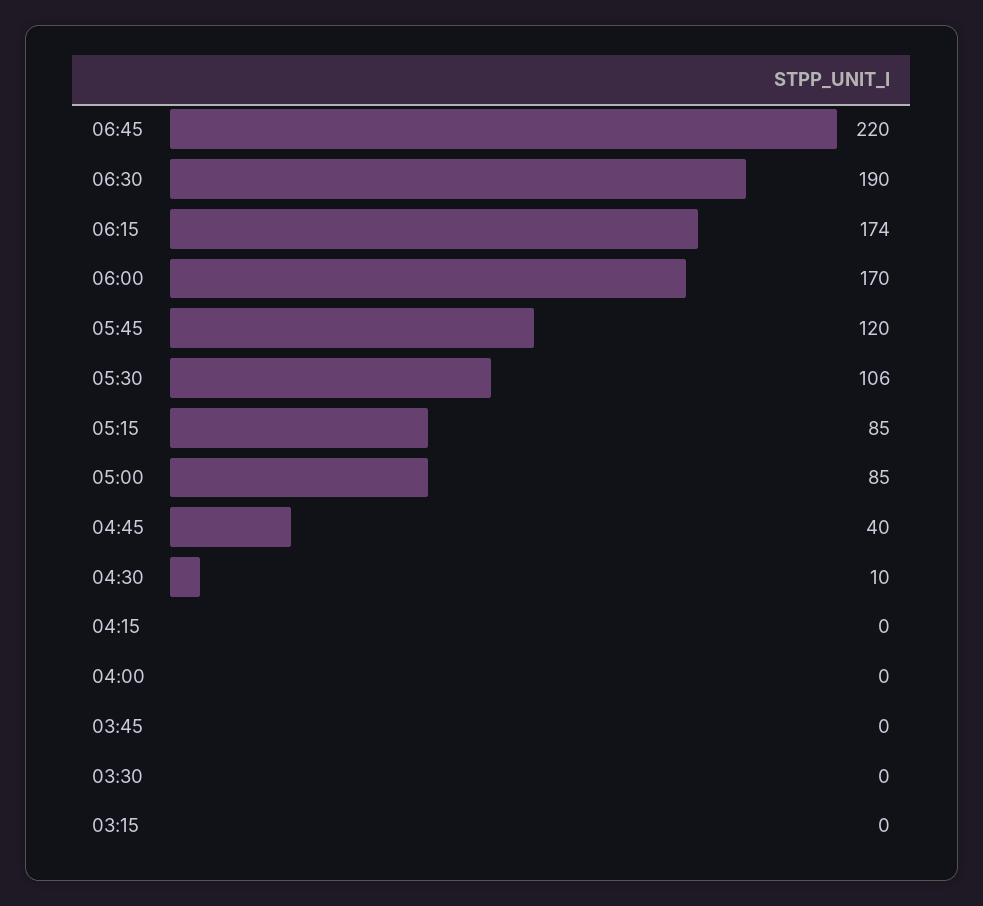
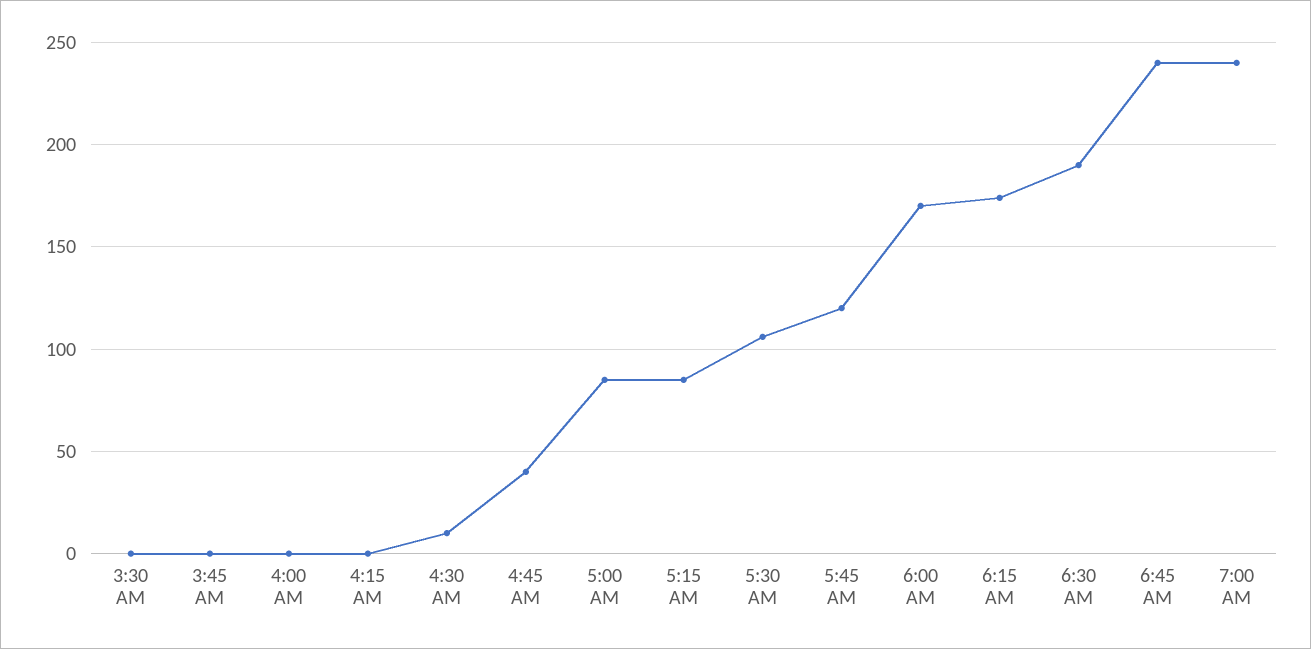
06:45: 220 -> 240
03:15: 0 -> none
7:00 AM: none -> 240

